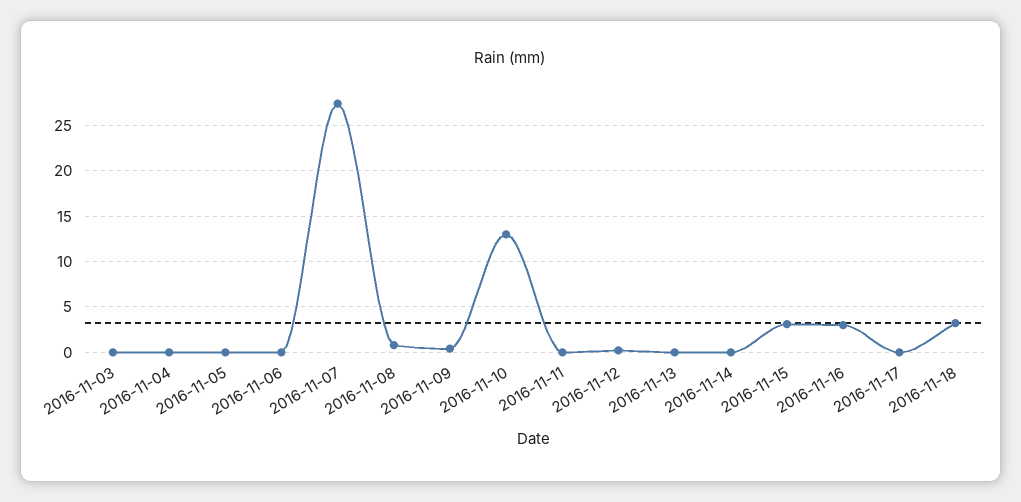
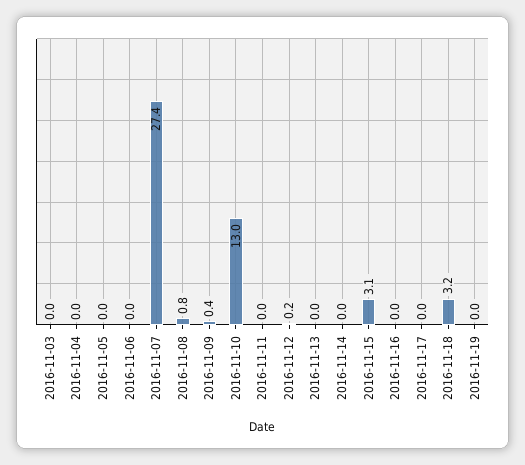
2016-11-16: 3 -> 0
2016-11-19: none -> 0

